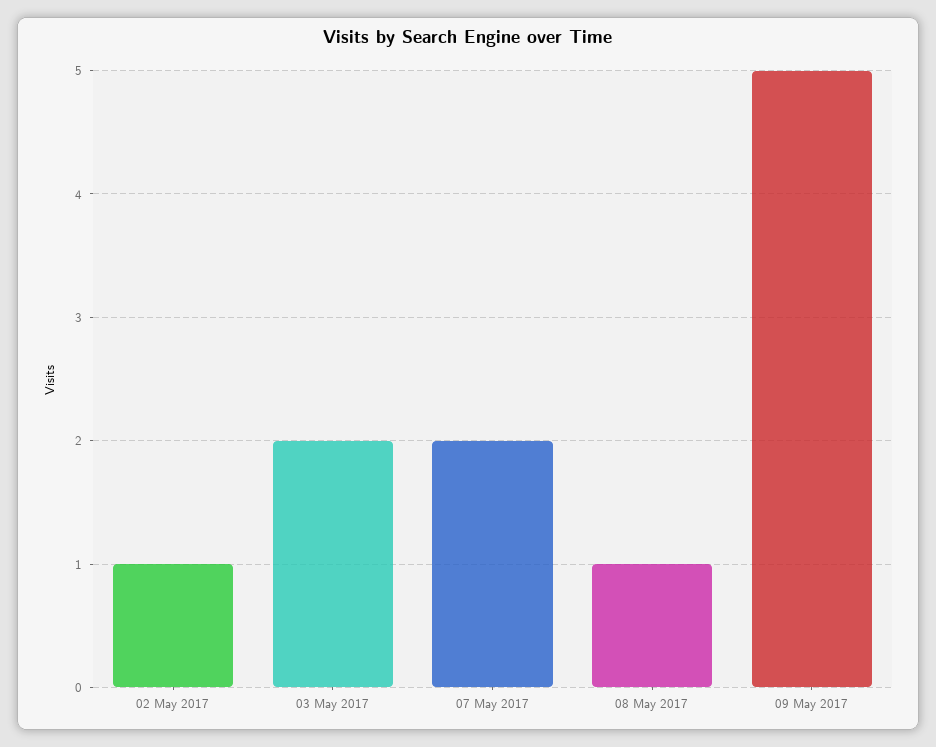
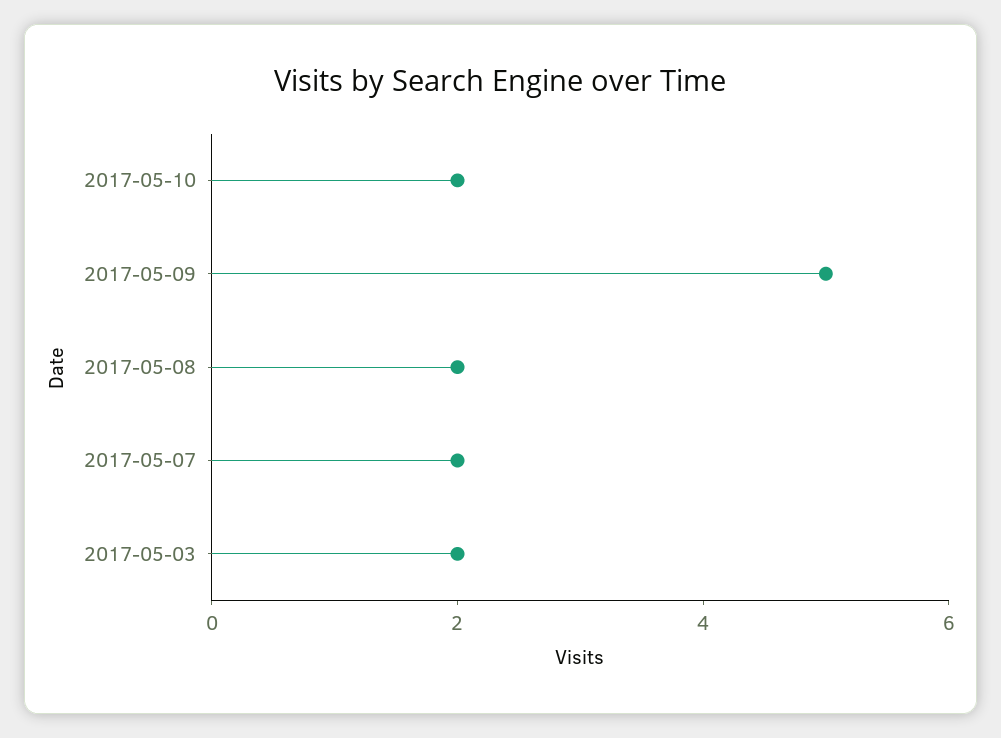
02 May 2017: 1 -> none
08 May 2017: 1 -> 2
2017-05-10: none -> 2

